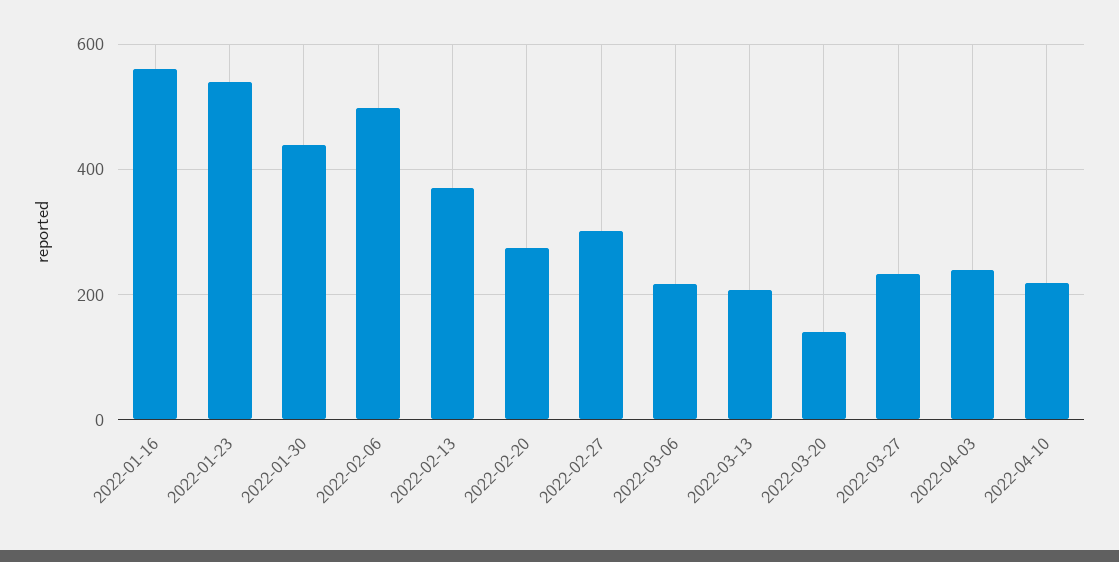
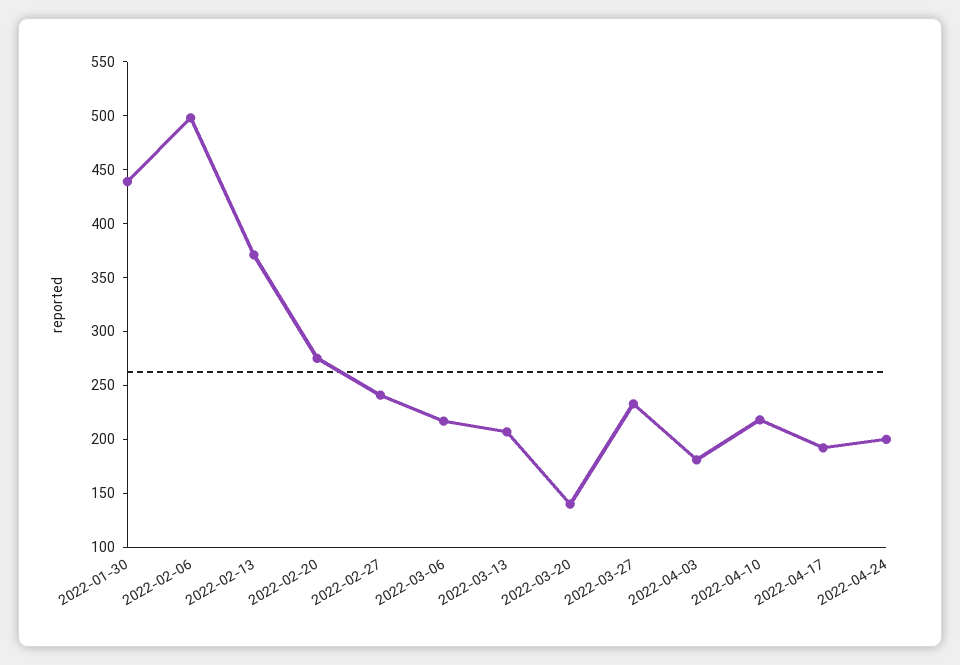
2022-01-16: 560 -> none
2022-01-23: 540 -> none
2022-02-27: 300 -> 240
2022-04-03: 240 -> 180
2022-04-17: none -> 190
2022-04-24: none -> 200

